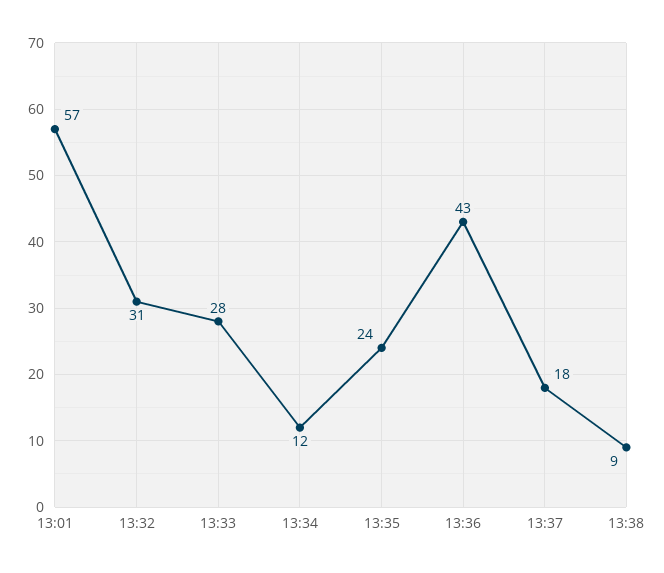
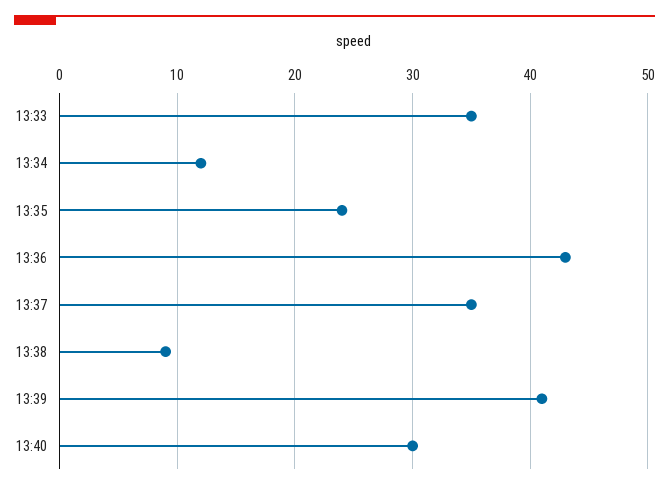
13:01: 57 -> none
13:32: 31 -> none
13:33: 28 -> 35
13:37: 18 -> 35
13:39: none -> 41
13:40: none -> 30

